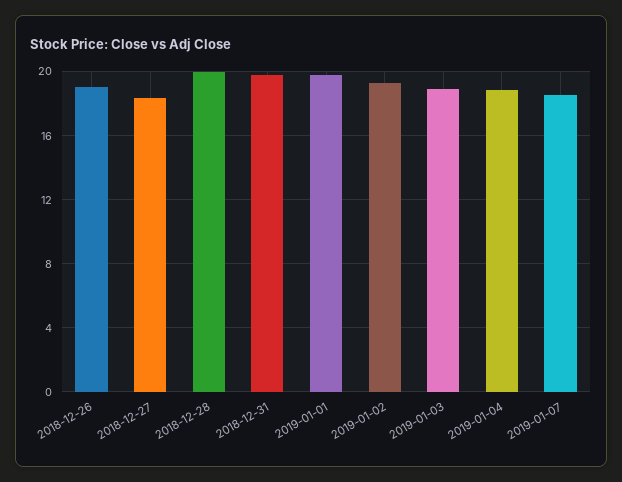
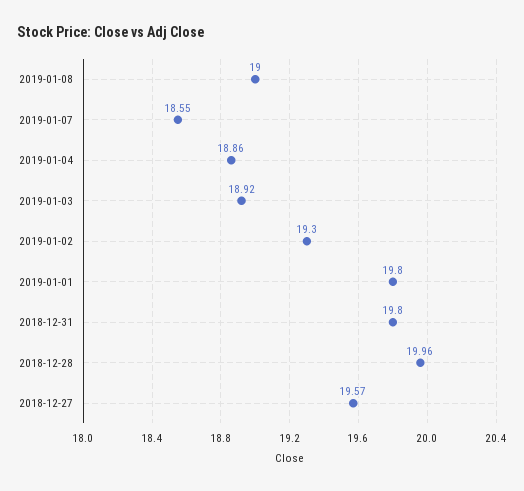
2018-12-26: 19 -> none
2018-12-27: 18.5 -> 19.57
2019-01-08: none -> 19

